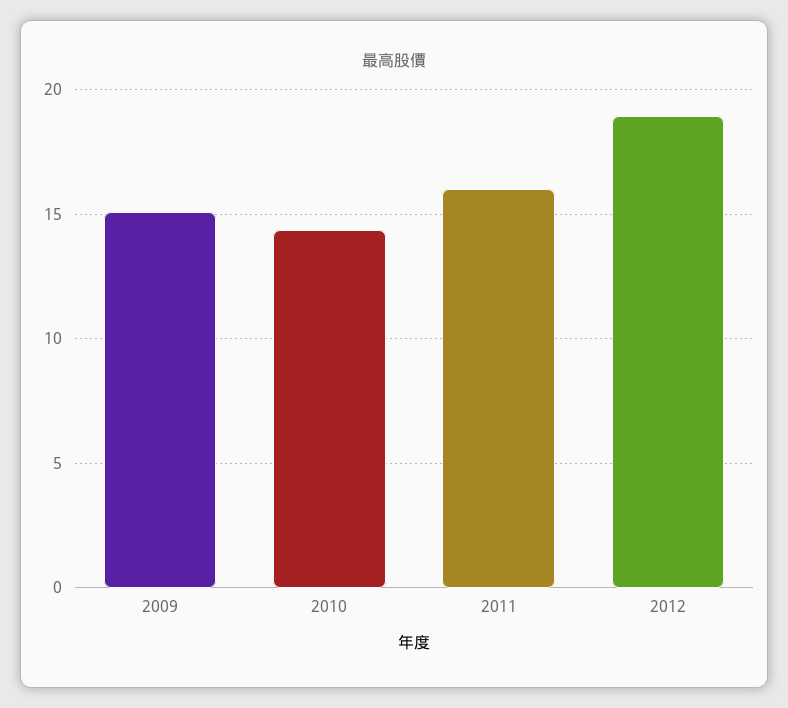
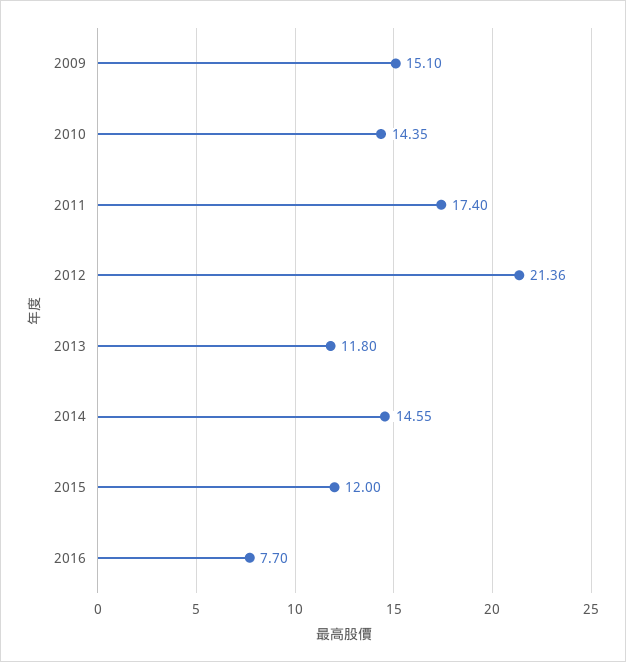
2011: 16 -> 17.4
2012: 19 -> 21.36
2013: none -> 11.8
2014: none -> 14.55
2015: none -> 12
2016: none -> 7.7

